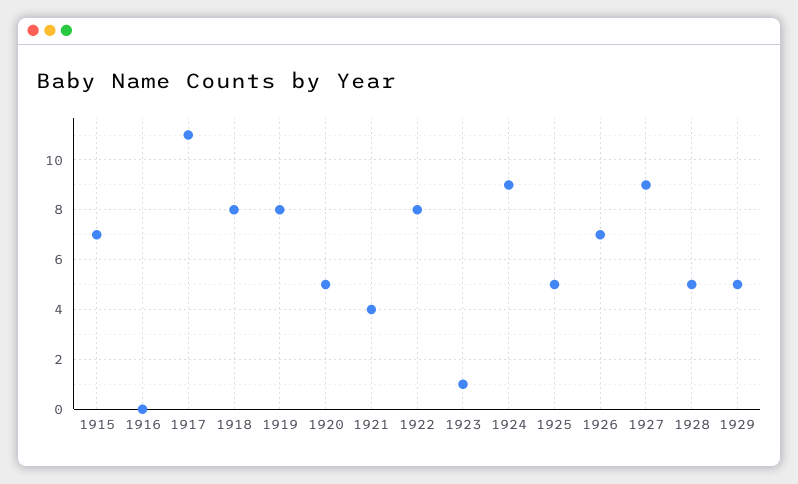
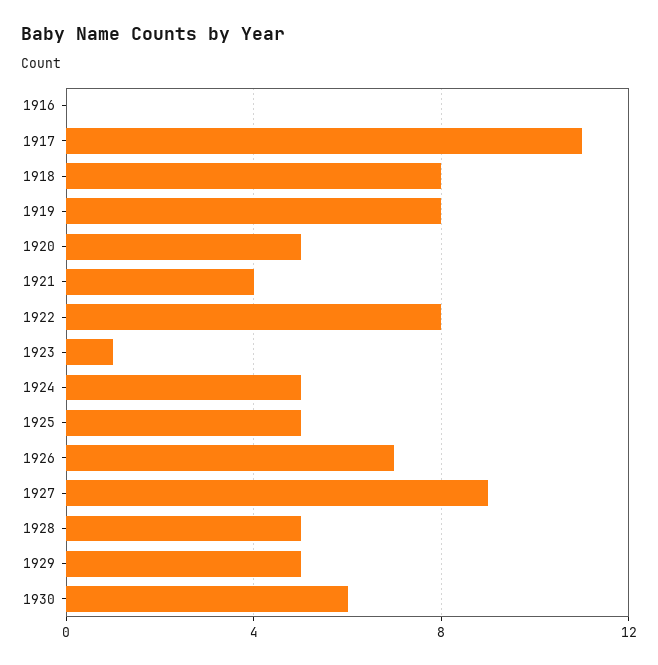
1915: 7 -> none
1924: 9 -> 5
1930: none -> 6

